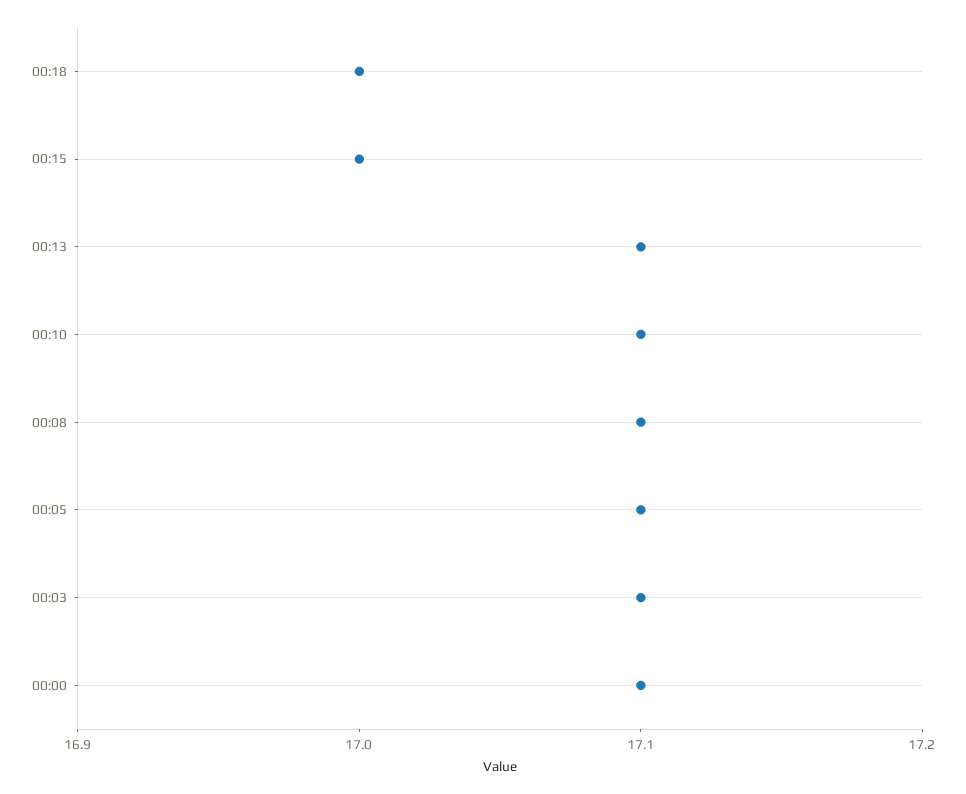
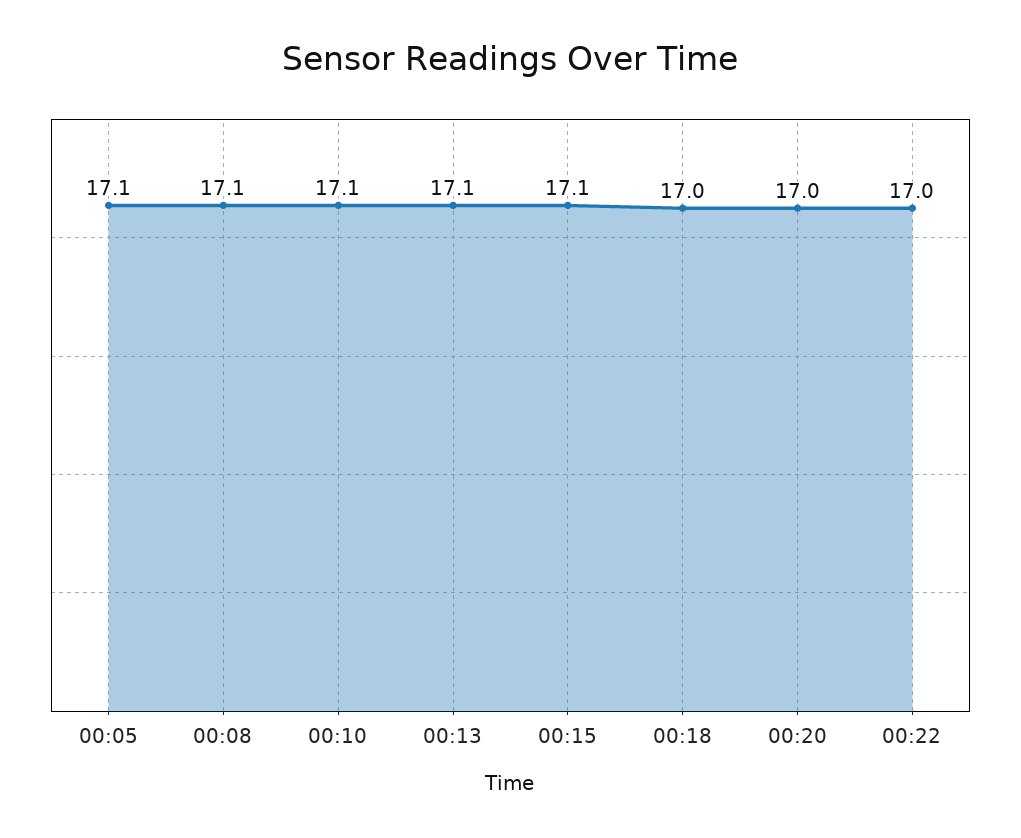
00:15: 17 -> 17.1
00:03: 17.1 -> none
00:00: 17.1 -> none
00:20: none -> 17
00:22: none -> 17

